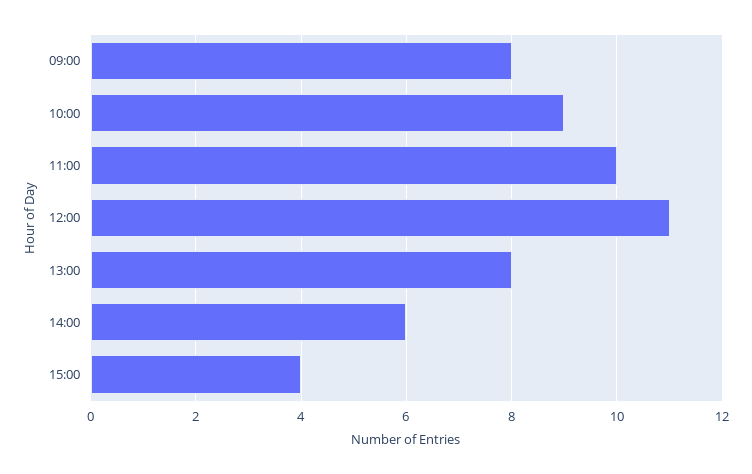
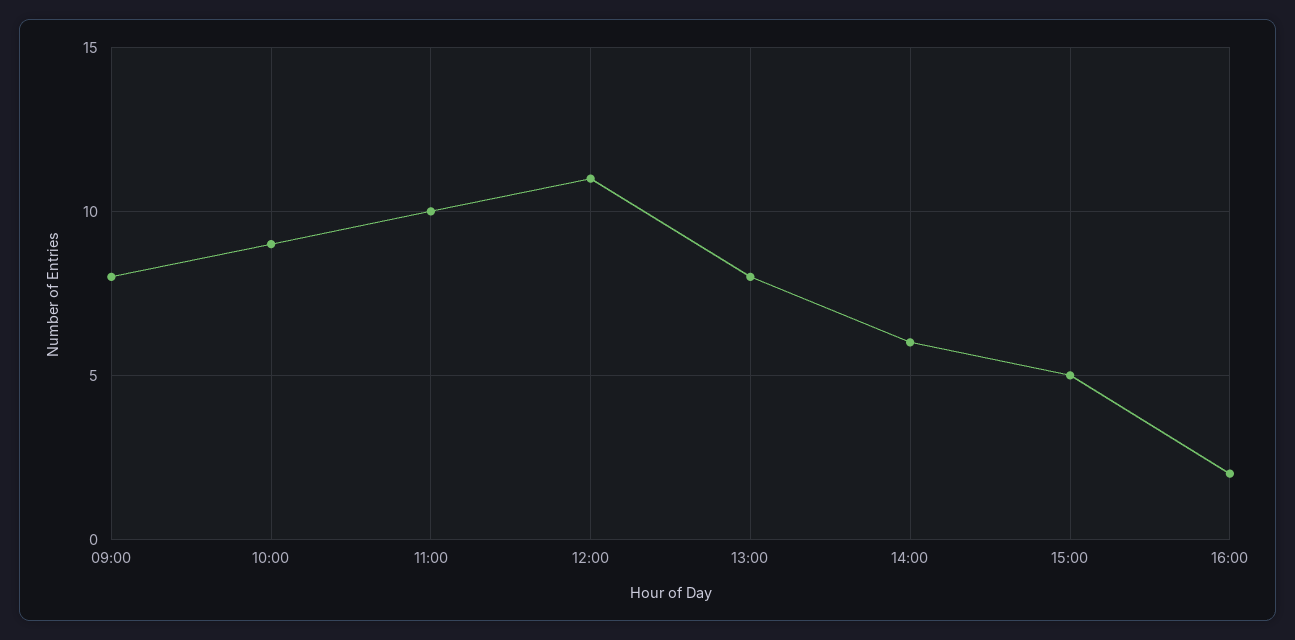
15:00: 4 -> 5
16:00: none -> 2

